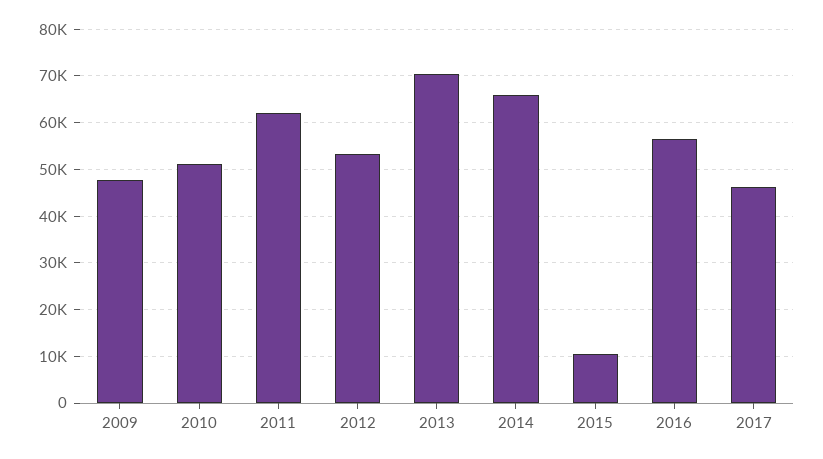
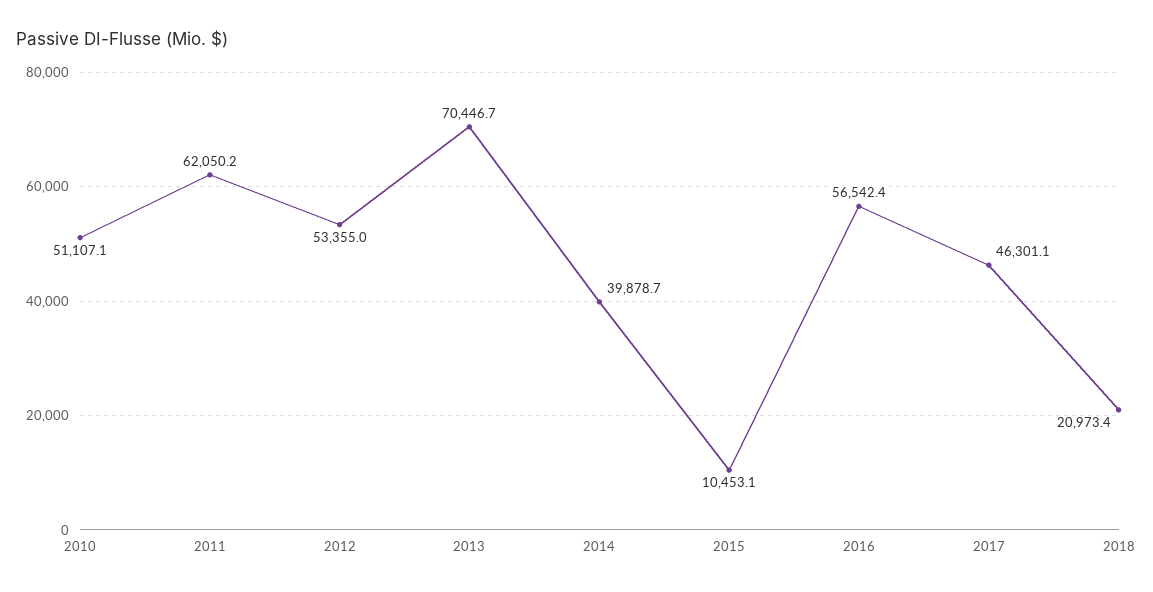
2009: 48000 -> none
2014: 66000 -> 39878.7
2018: none -> 20973.4

